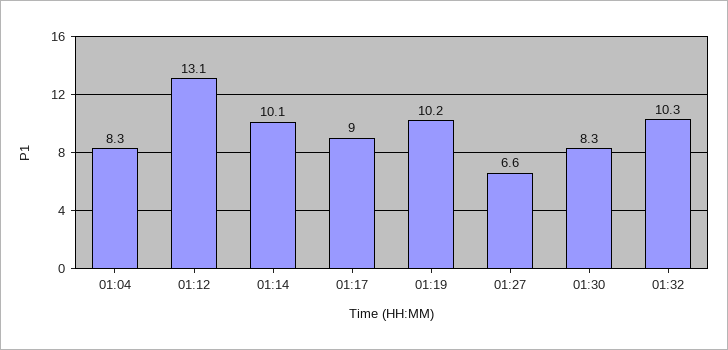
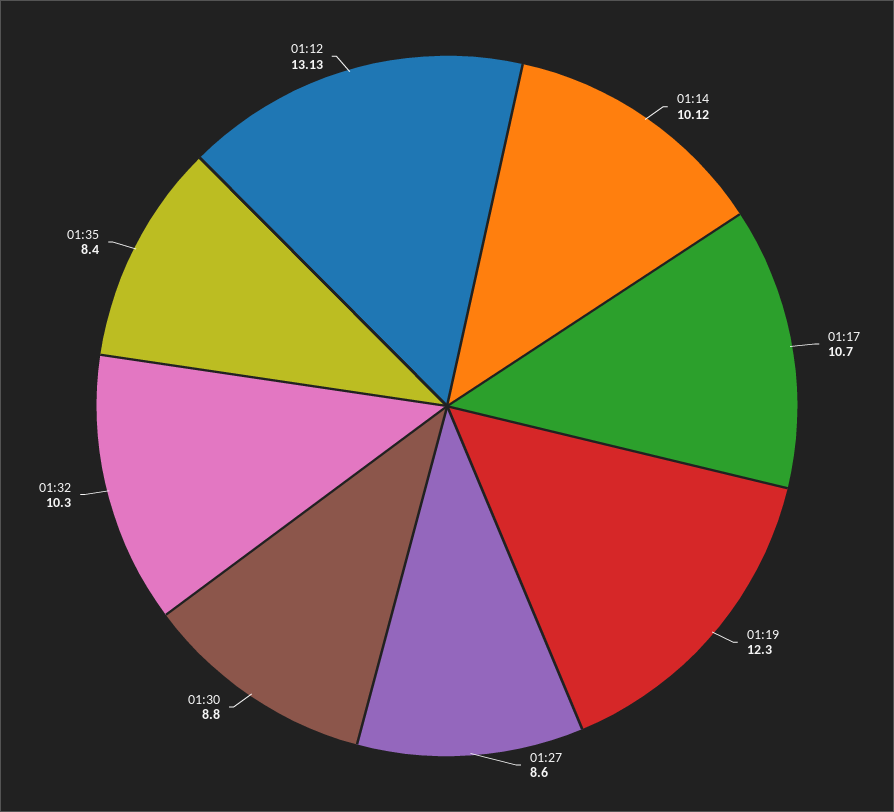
01:04: 8.3 -> none
01:17: 9 -> 10.7
01:19: 10.2 -> 12.3
01:27: 6.6 -> 8.6
01:30: 8.3 -> 8.8
01:35: none -> 8.4

